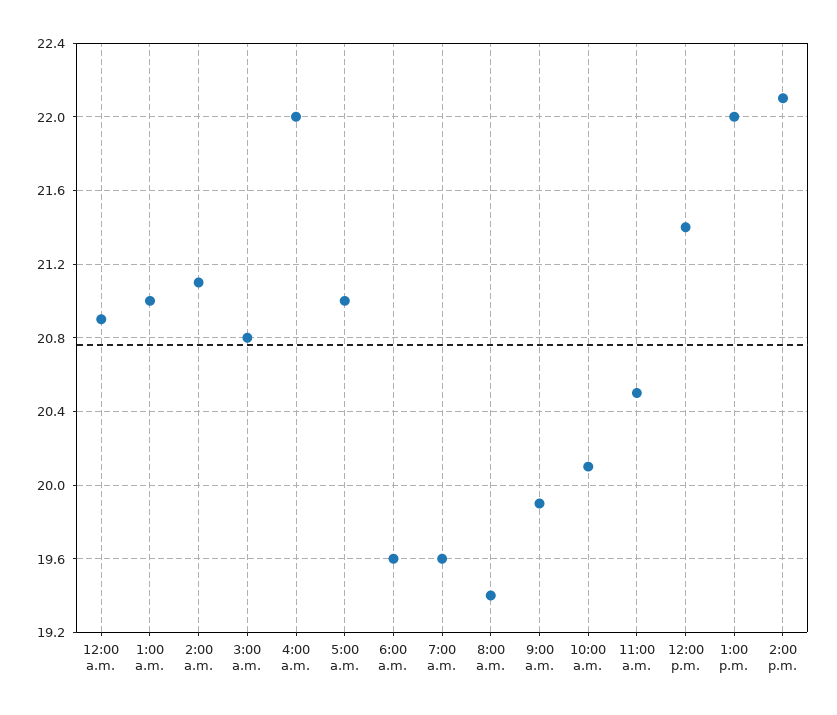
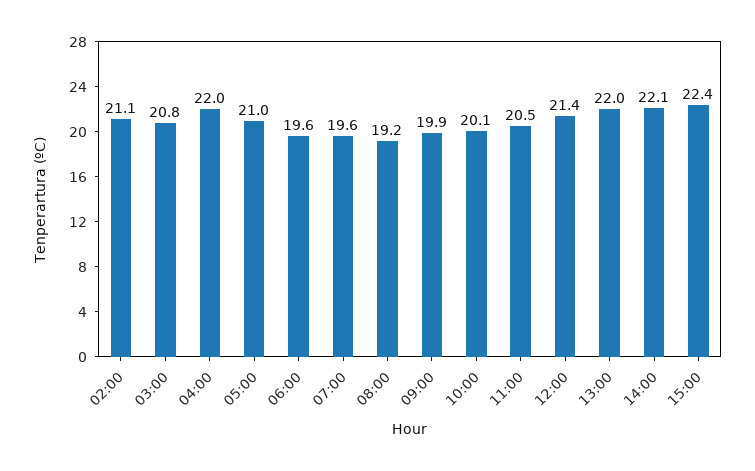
12:00 a.m.: 20.9 -> none
1:00 a.m.: 21 -> none
8:00 a.m.: 19.4 -> 19.2
15:00: none -> 22.4

